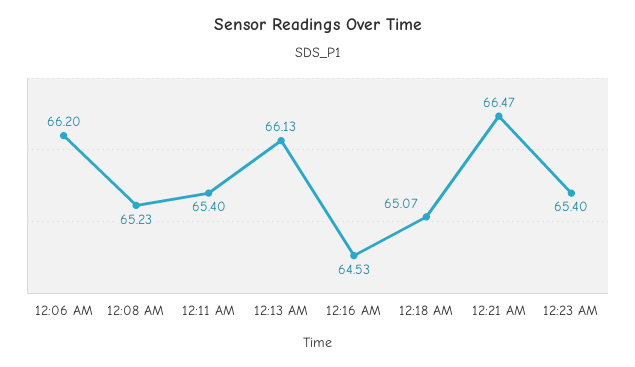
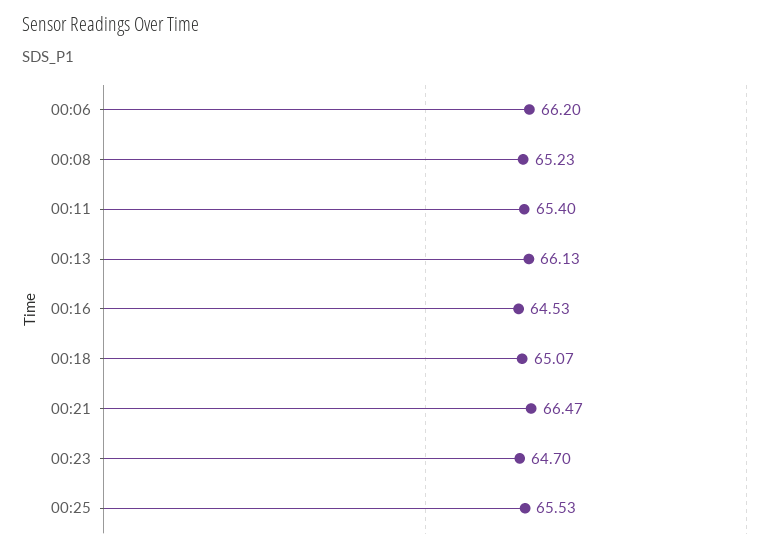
12:23 AM: 65.4 -> 64.7
00:25: none -> 65.53

